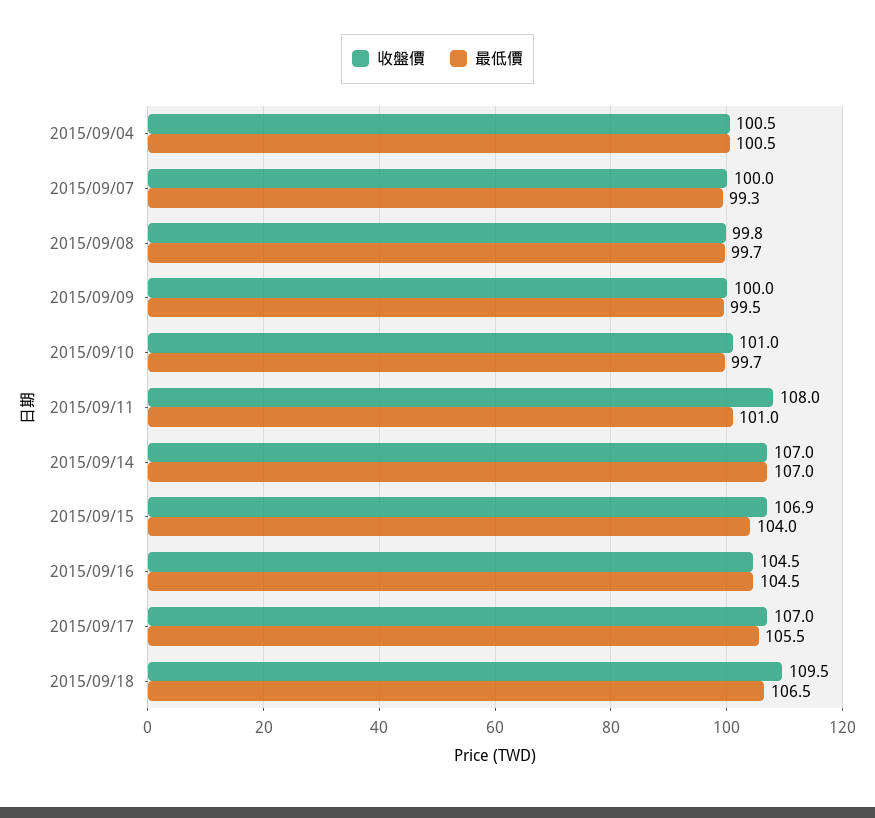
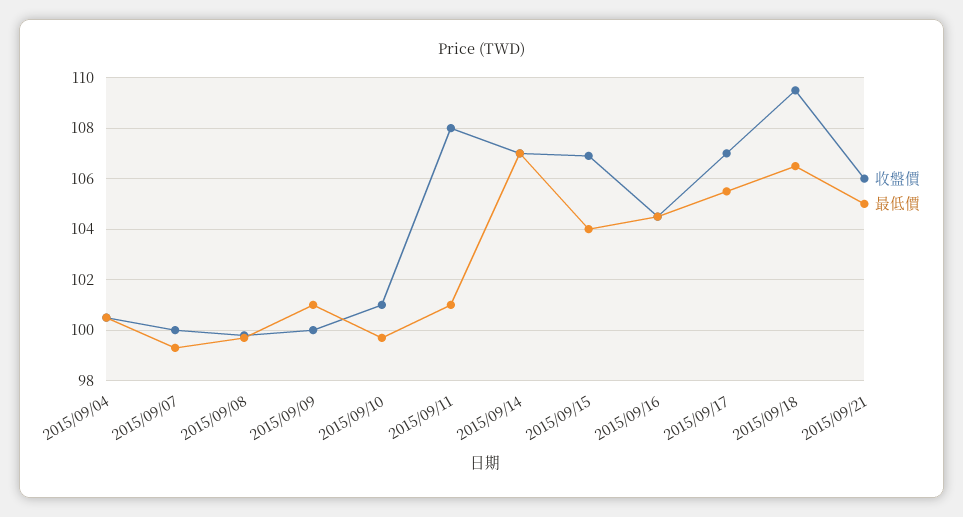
最低價, 2015/09/09: 99.5 -> 101
收盤價, 2015/09/21: none -> 106
最低價, 2015/09/21: none -> 105

